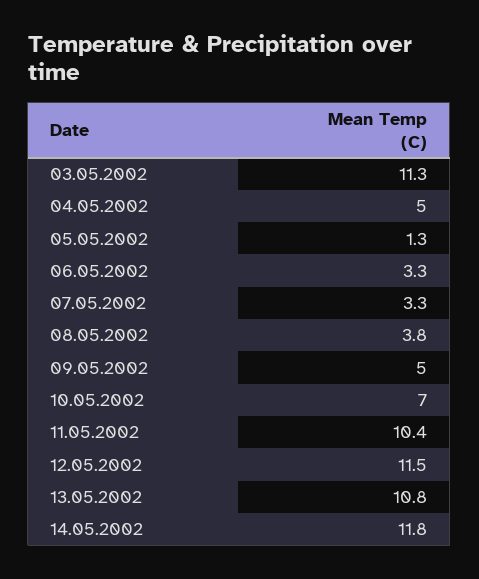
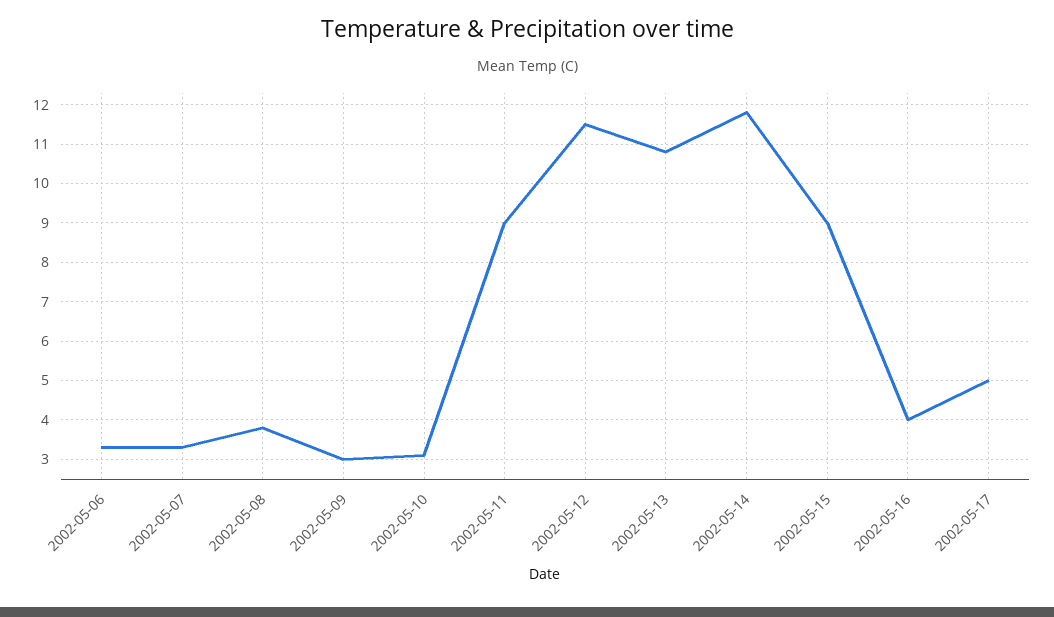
03.05.2002: 11.3 -> none
04.05.2002: 5 -> none
05.05.2002: 1.3 -> none
09.05.2002: 5 -> 3
10.05.2002: 7 -> 3
11.05.2002: 10.4 -> 9
2002-05-15: none -> 9
2002-05-16: none -> 4
2002-05-17: none -> 5

